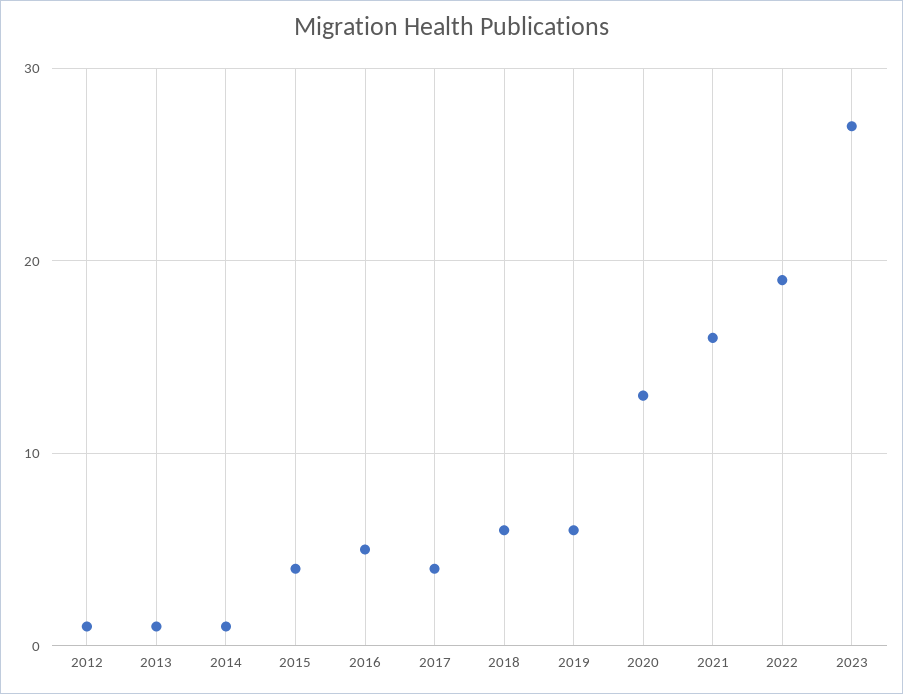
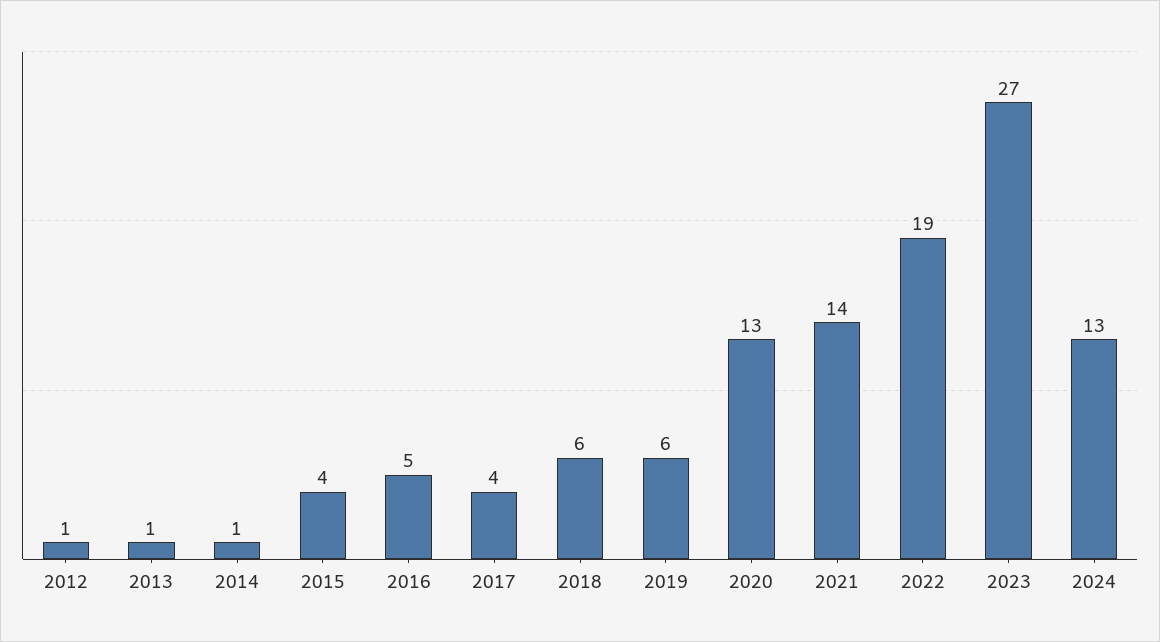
2021: 16 -> 14
2024: none -> 13

